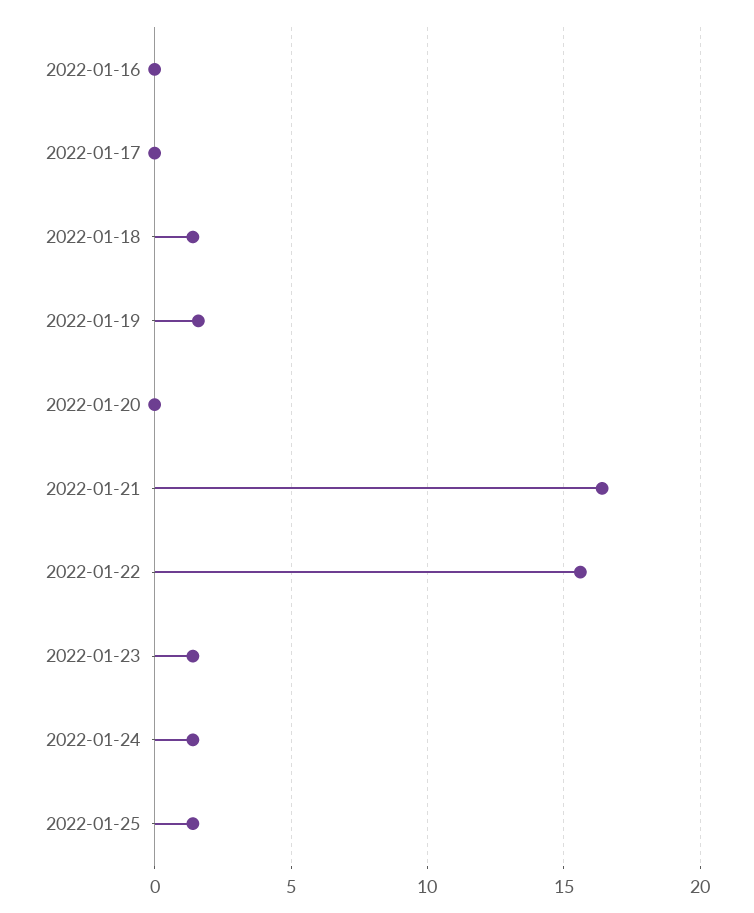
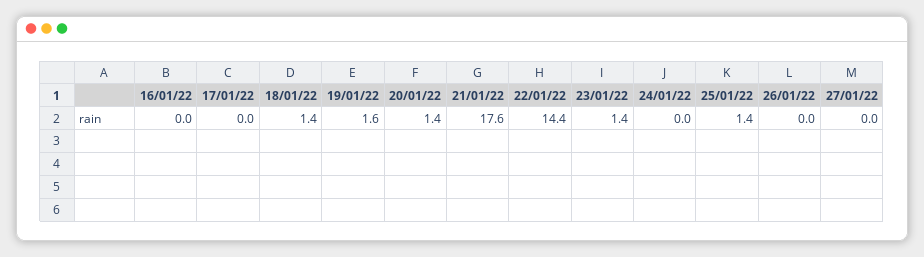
2022-01-20: 0 -> 1.4
2022-01-21: 16.5 -> 17.6
2022-01-22: 15.5 -> 14.4
2022-01-24: 1.5 -> 0
26/01/22: none -> 0
27/01/22: none -> 0

